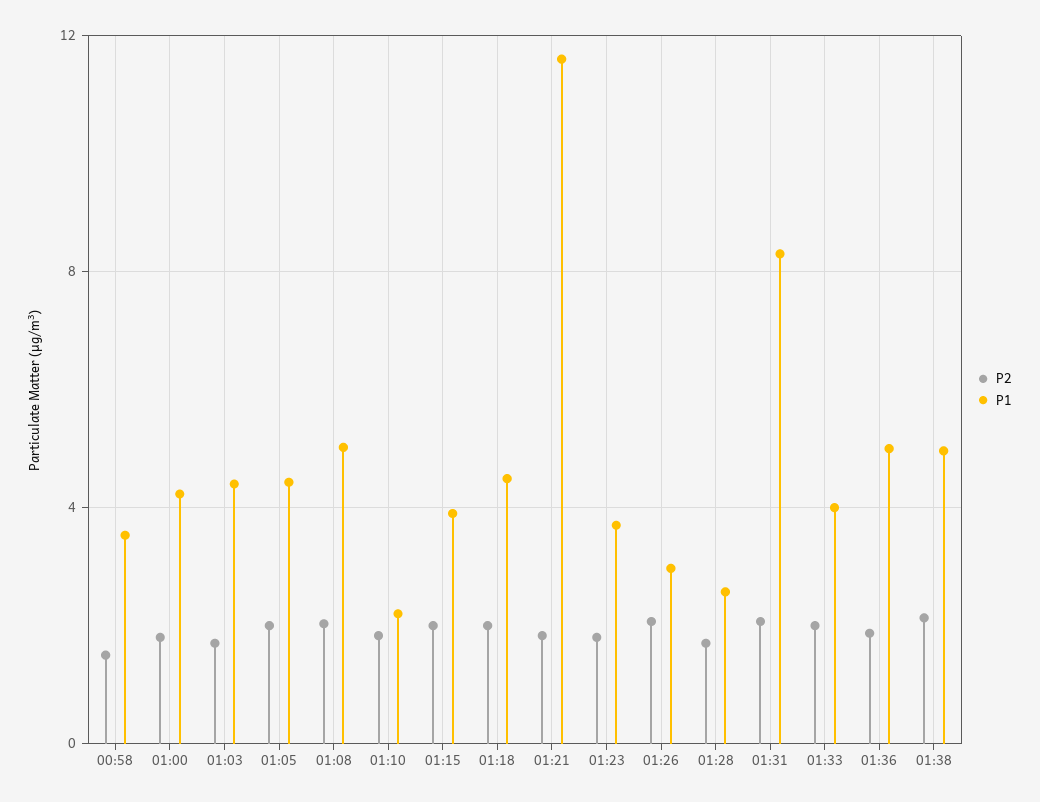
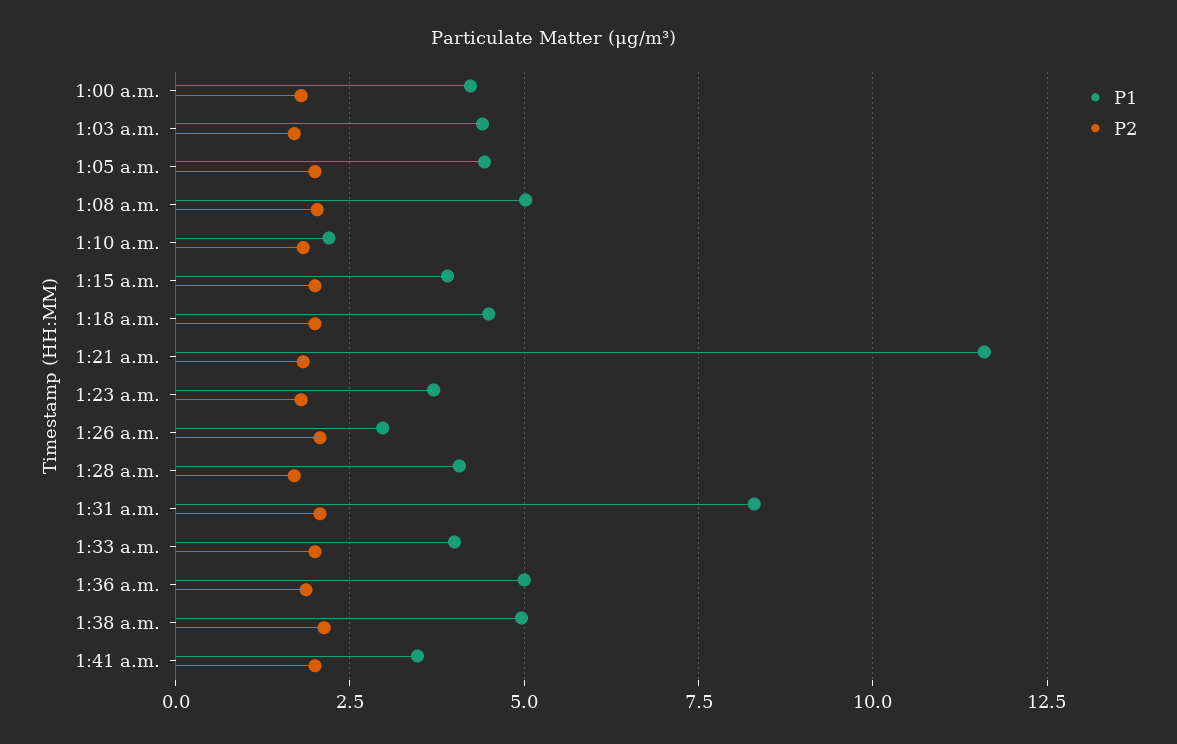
P2, 00:58: 1.5 -> none
P1, 00:58: 3.5 -> none
P1, 01:28: 2.5 -> 4
P1, 1:41 a.m.: none -> 3.5
P2, 1:41 a.m.: none -> 2

